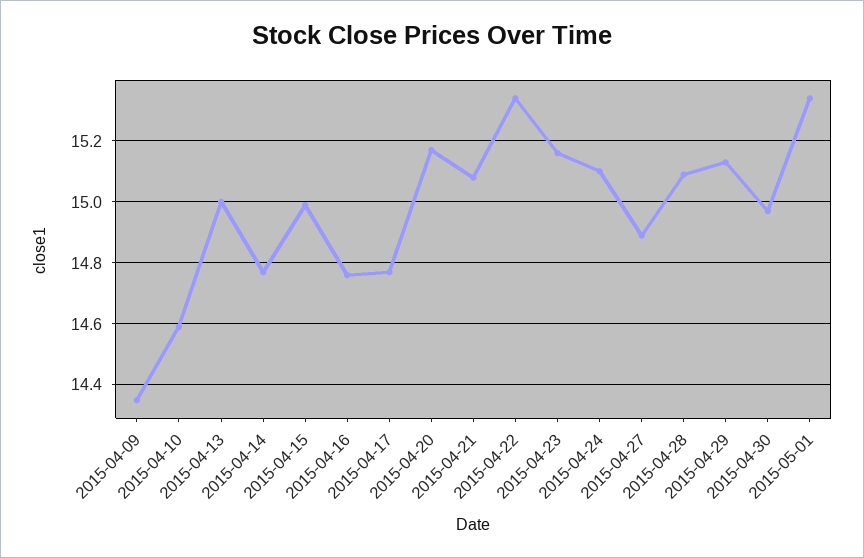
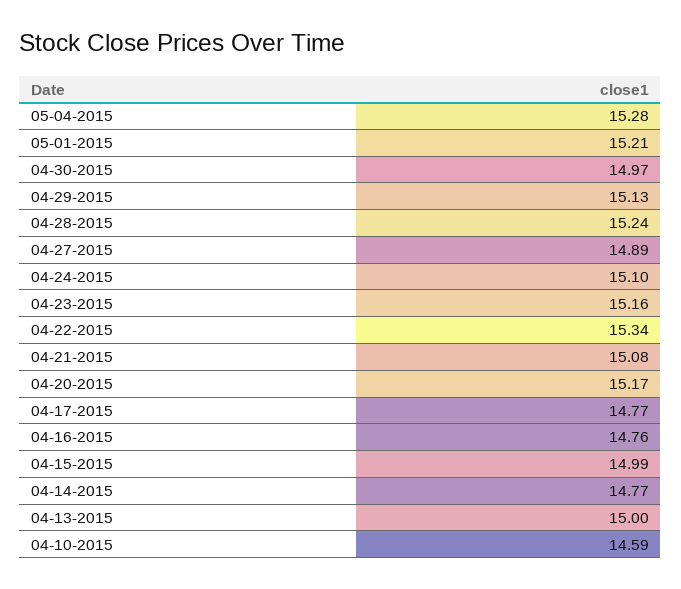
2015-04-09: 14.35 -> none
2015-04-28: 15.1 -> 15.24
2015-05-01: 15.35 -> 15.21
05-04-2015: none -> 15.28

